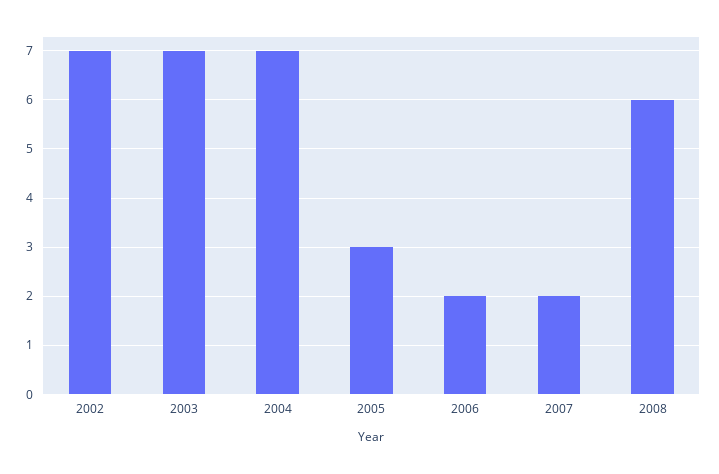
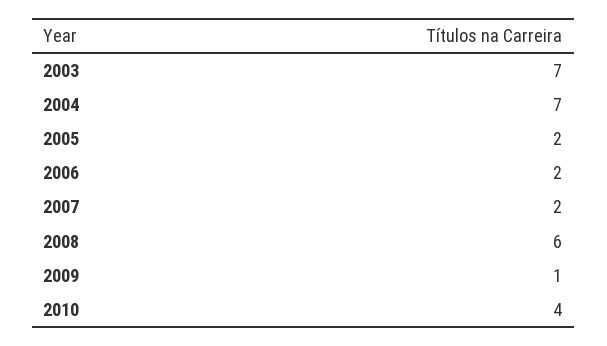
2002: 7 -> none
2005: 3 -> 2
2009: none -> 1
2010: none -> 4

